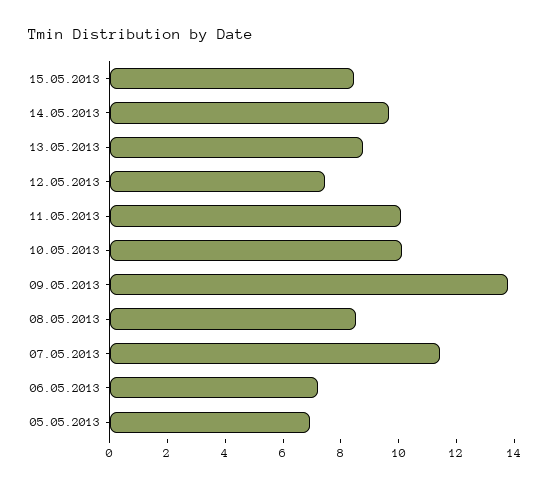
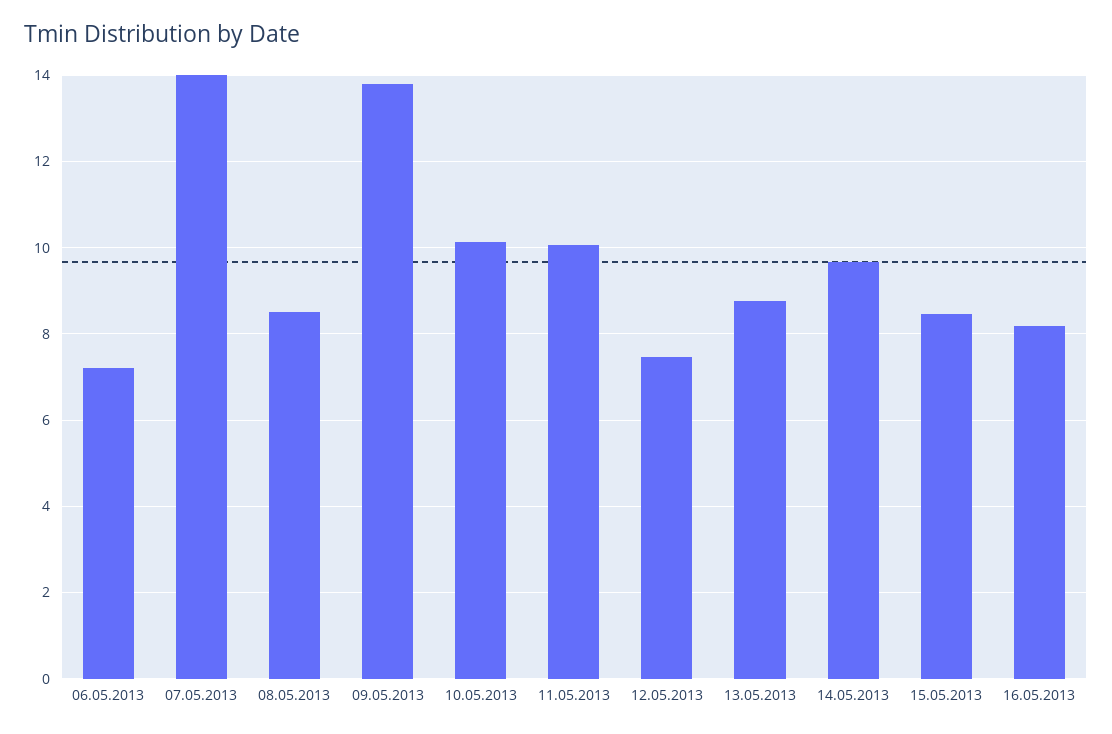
07.05.2013: 11.5 -> 14
05.05.2013: 7 -> none
16.05.2013: none -> 8.2

